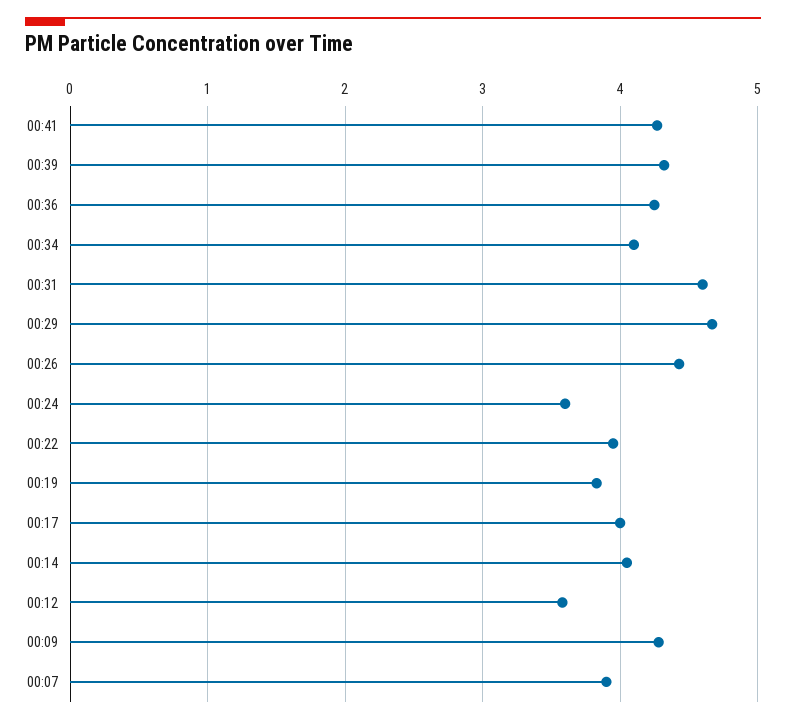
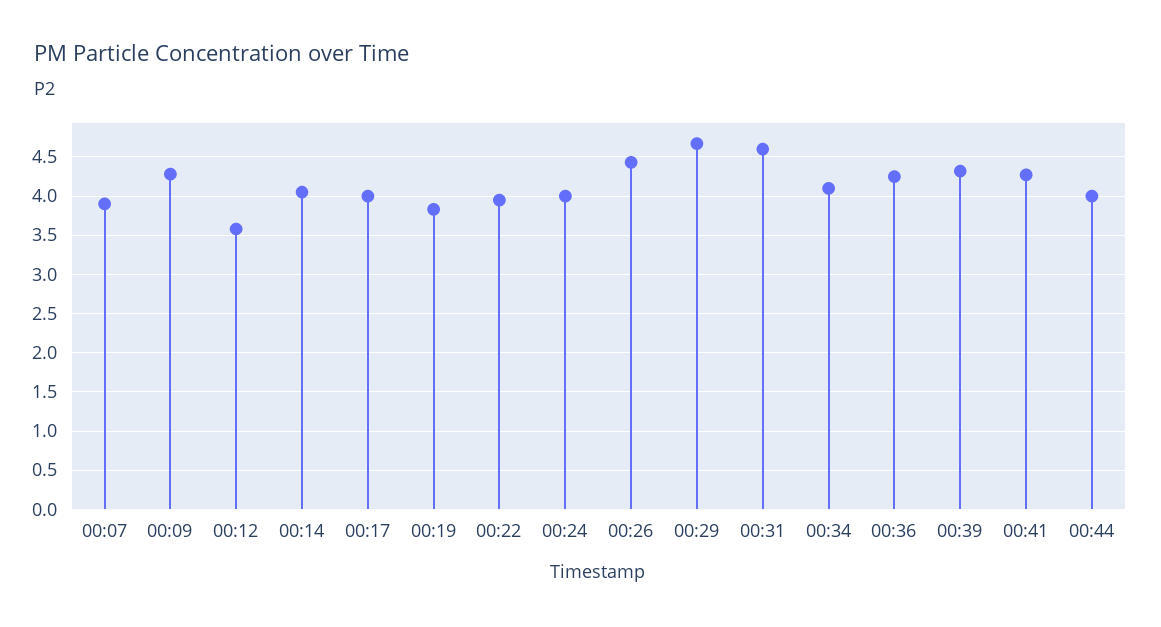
00:24: 3.6 -> 4
00:44: none -> 4

